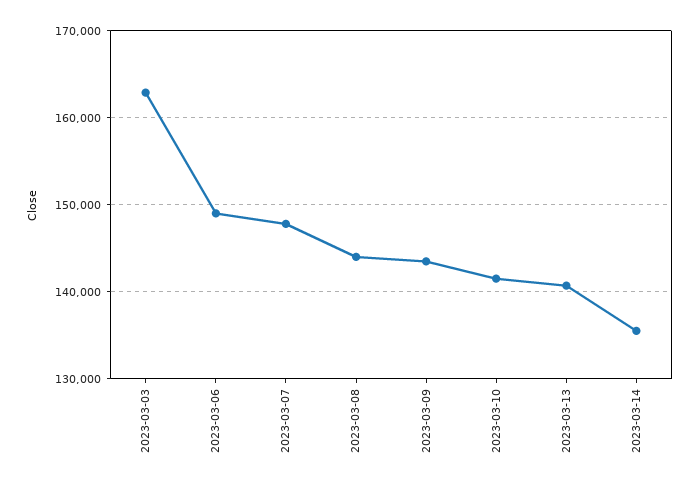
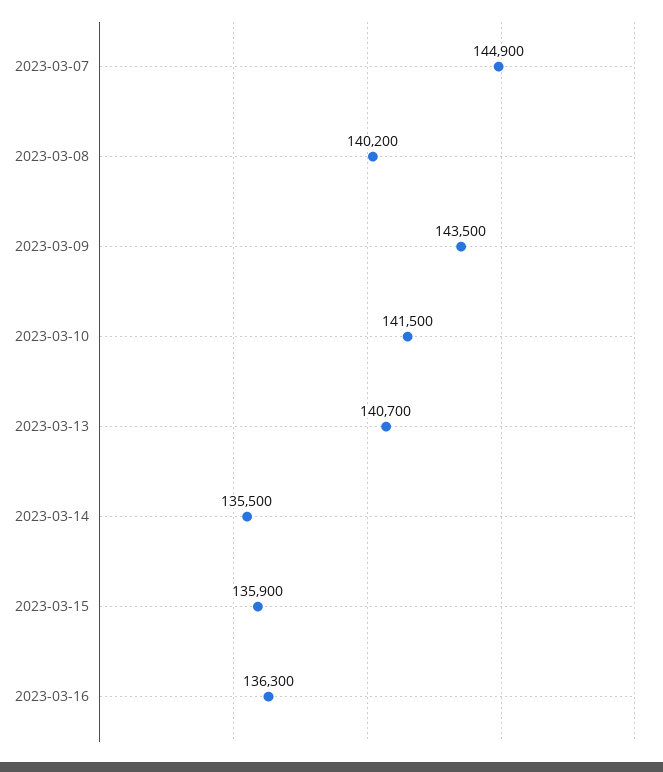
2023-03-03: 163000 -> none
2023-03-06: 149000 -> none
2023-03-07: 148000 -> 144900
2023-03-08: 144000 -> 140200
2023-03-15: none -> 135900
2023-03-16: none -> 136300

